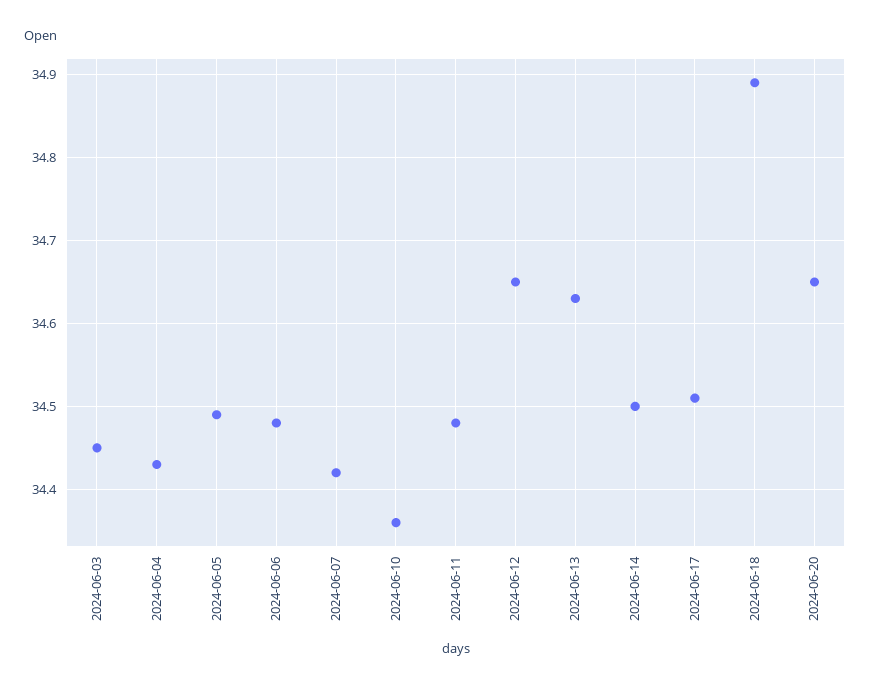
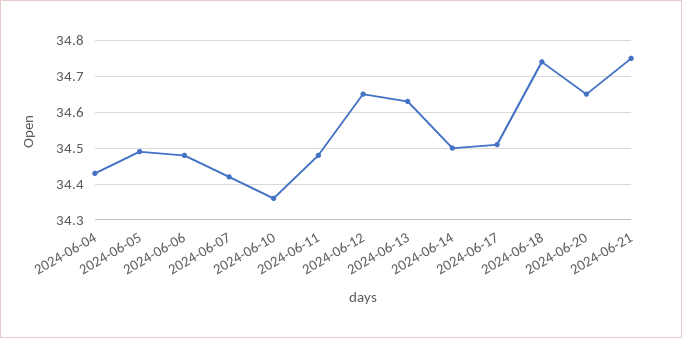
2024-06-03: 34.45 -> none
2024-06-18: 34.89 -> 34.75
2024-06-21: none -> 34.75

